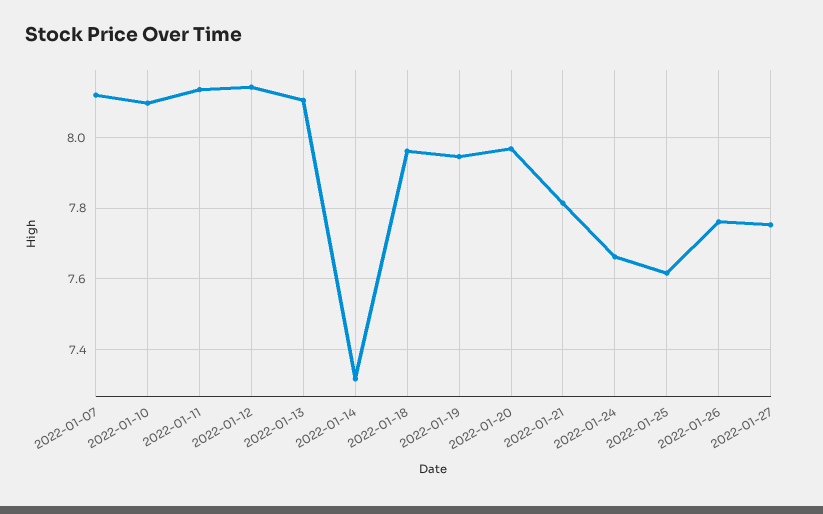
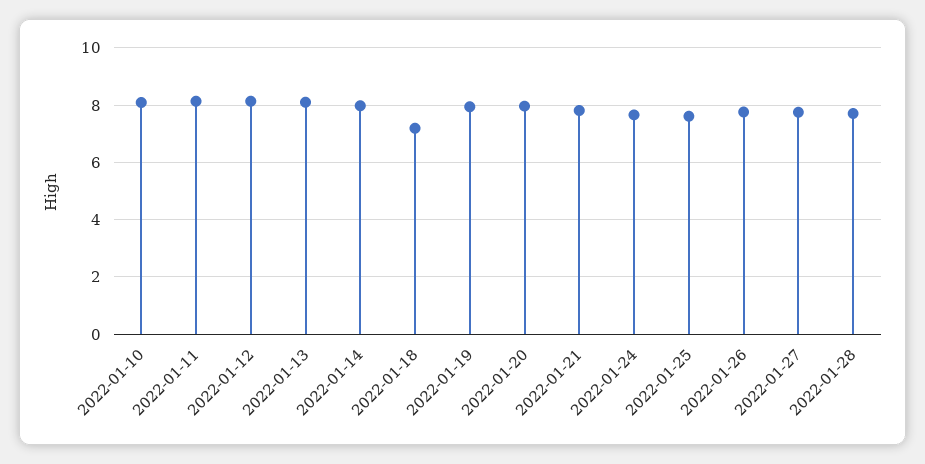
2022-01-07: 8.12 -> none
2022-01-14: 7.32 -> 8
2022-01-18: 7.96 -> 7.25
2022-01-28: none -> 7.75

